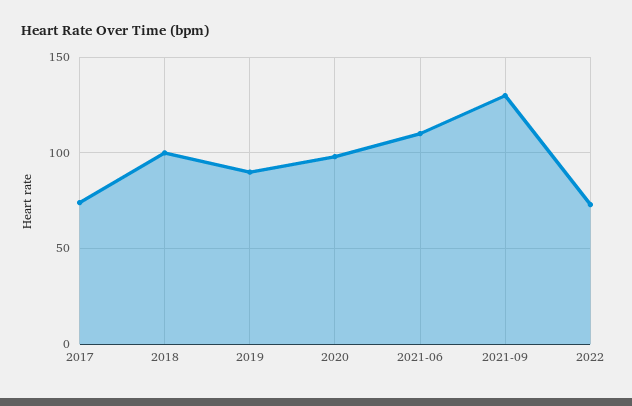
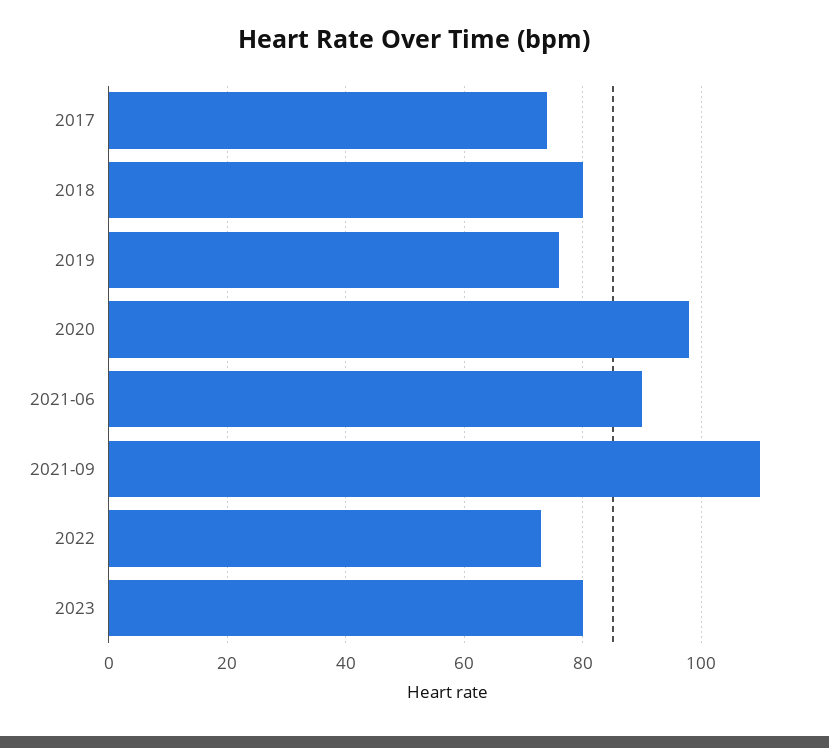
2018: 100 -> 80
2019: 90 -> 75
2021-06: 110 -> 90
2021-09: 130 -> 110
2023: none -> 80

